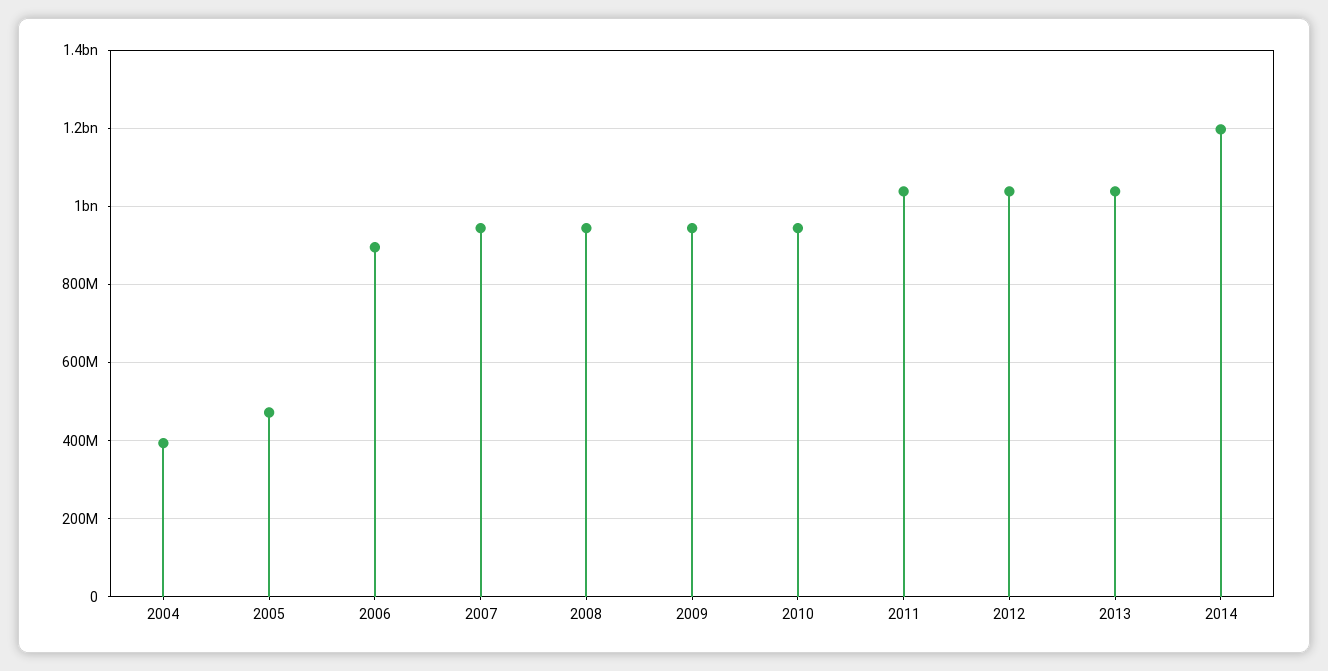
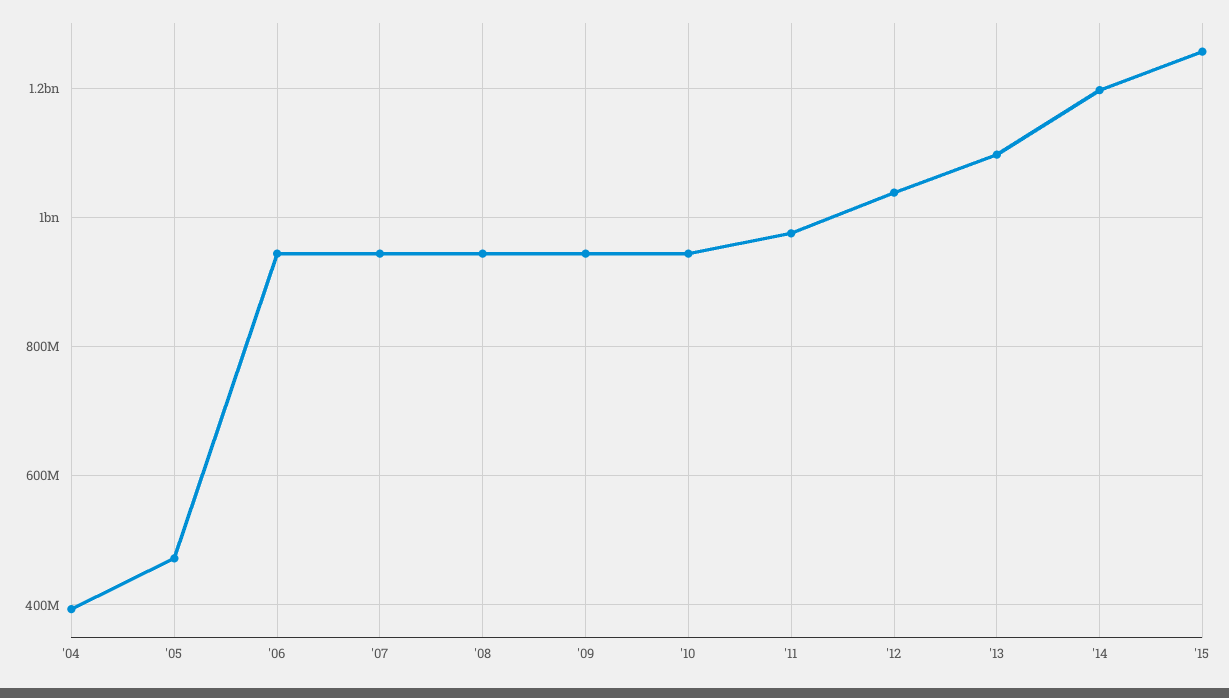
2006: 900000000 -> 940000000
2011: 1040000000 -> 980000000
2013: 1040000000 -> 1100000000
'15: none -> 1260000000

